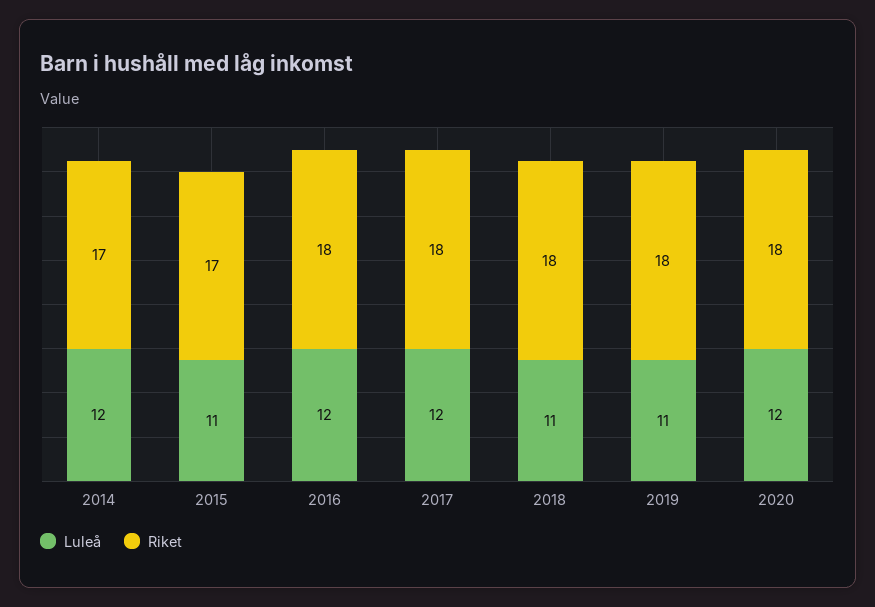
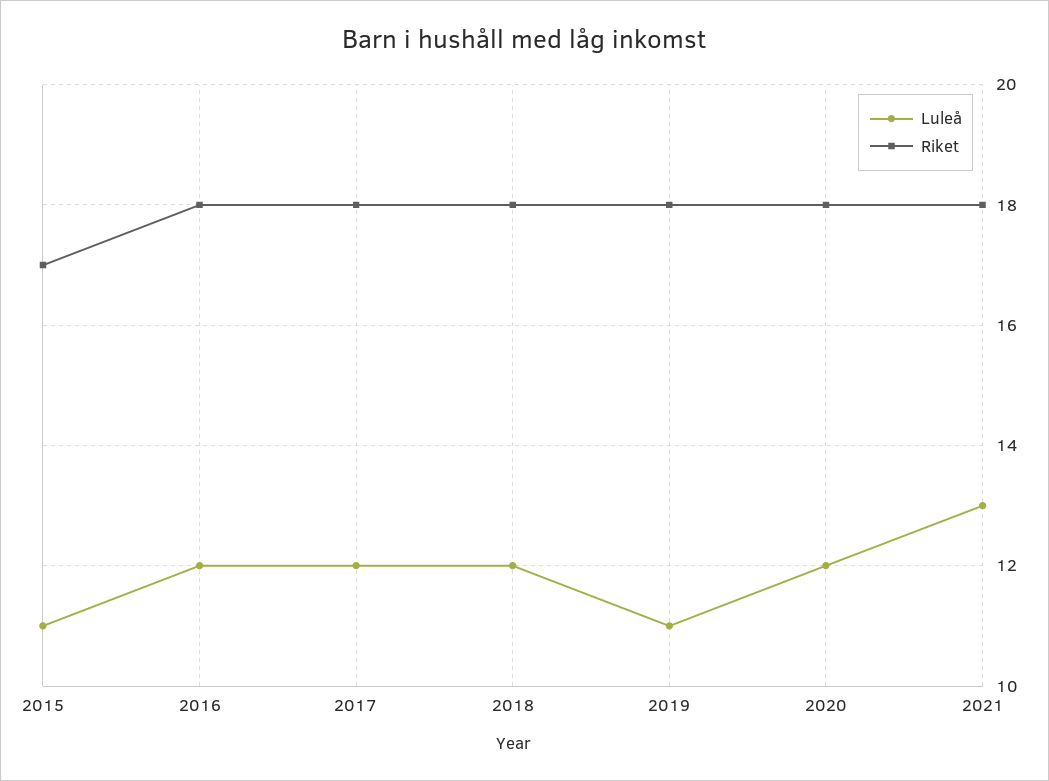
Luleå, 2014: 12 -> none
Riket, 2014: 17 -> none
Luleå, 2018: 11 -> 12
Luleå, 2021: none -> 13
Riket, 2021: none -> 18

